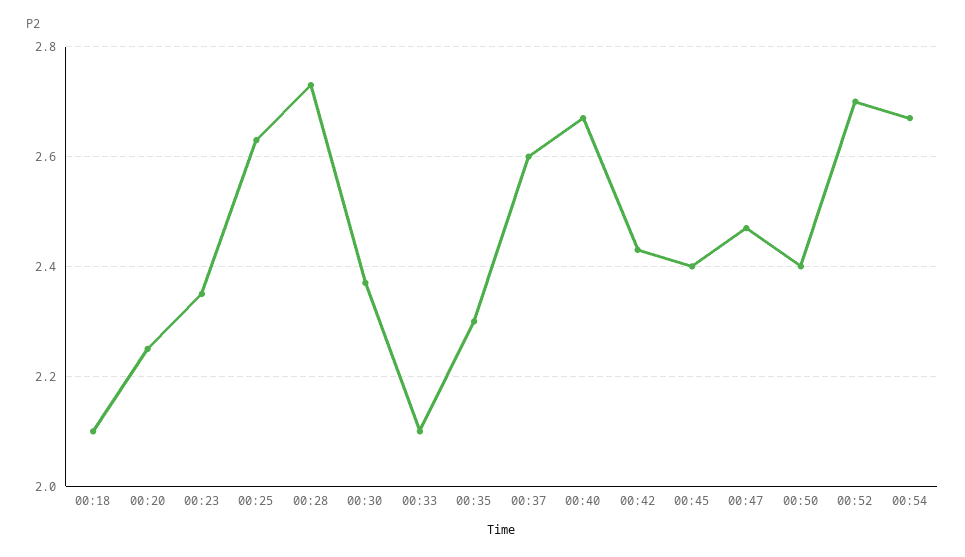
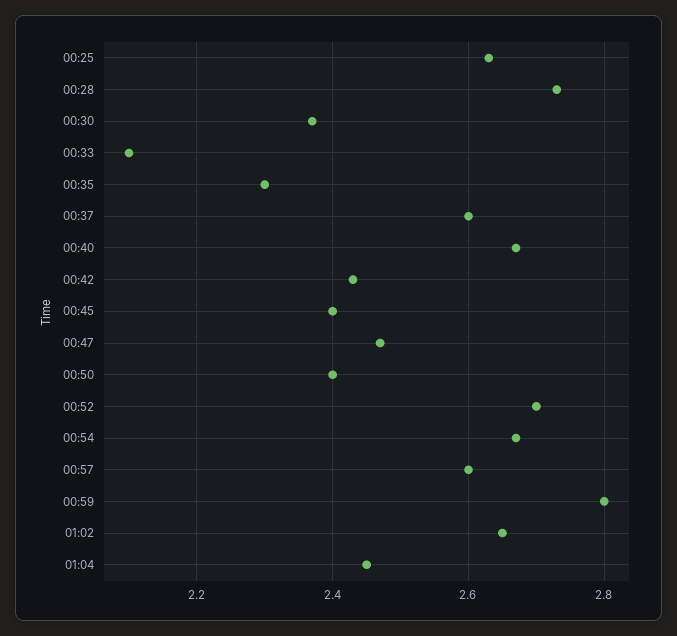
00:18: 2.1 -> none
00:20: 2.25 -> none
00:23: 2.35 -> none
00:57: none -> 2.6
00:59: none -> 2.8
01:02: none -> 2.65
01:04: none -> 2.45

